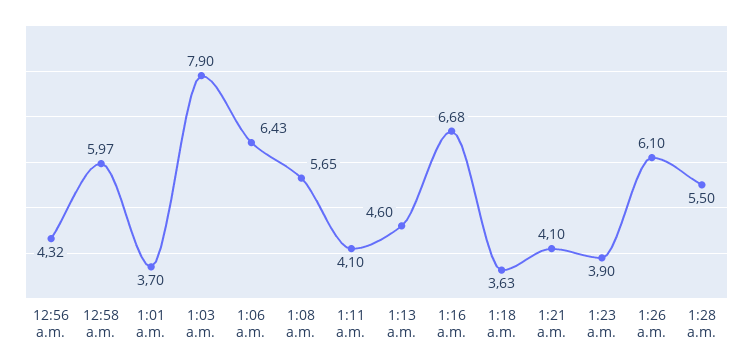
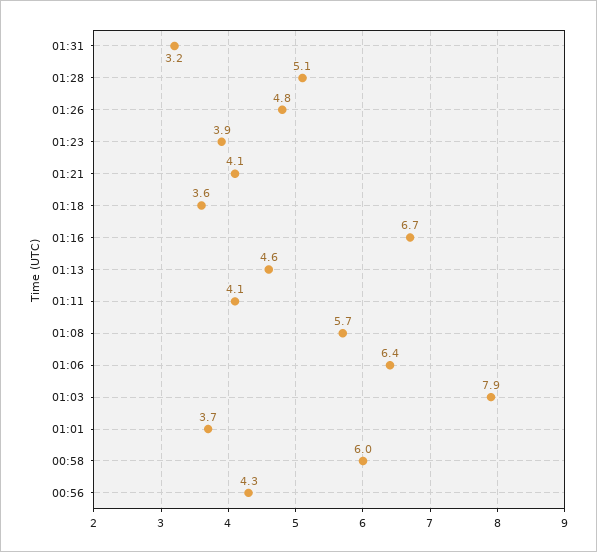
1:26 a.m.: 6.1 -> 4.8
1:28 a.m.: 5.5 -> 5.1
01:31: none -> 3.2

